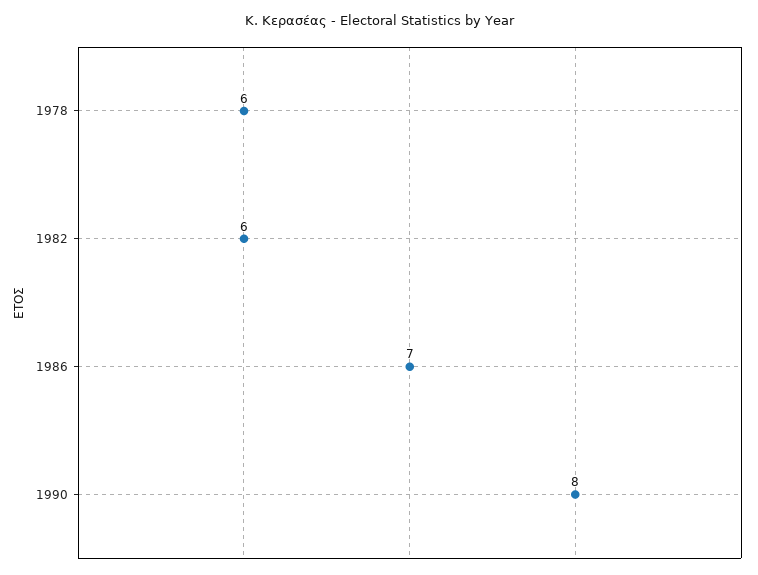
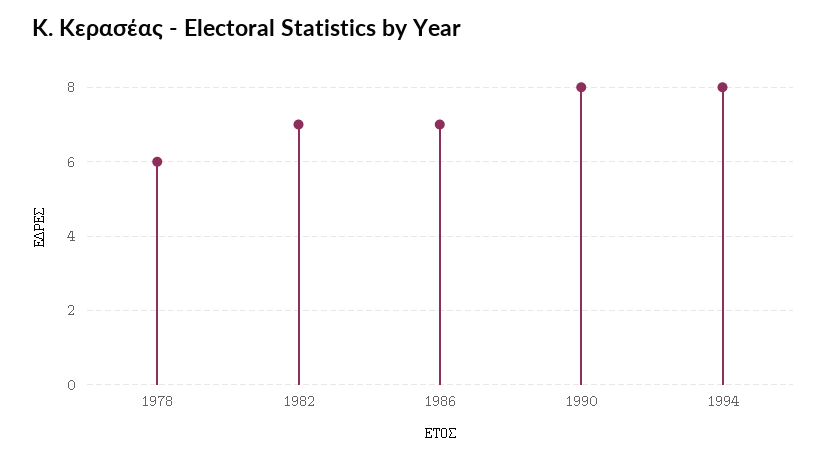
1982: 6 -> 7
1994: none -> 8

